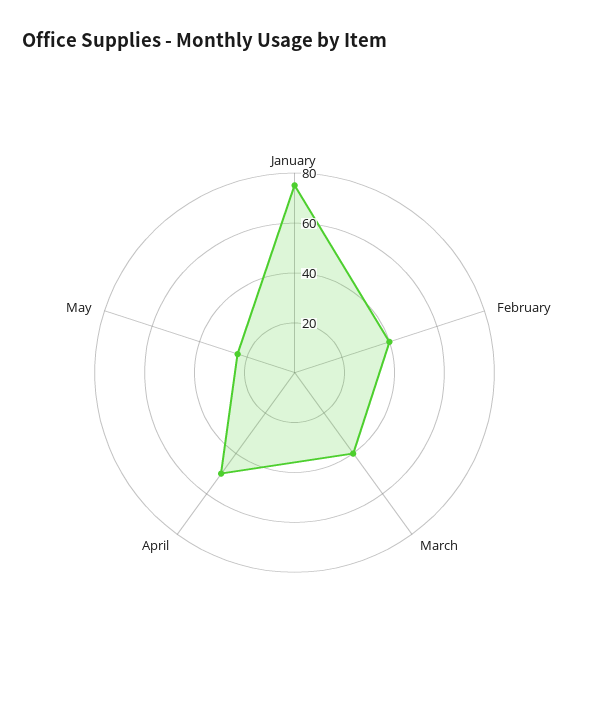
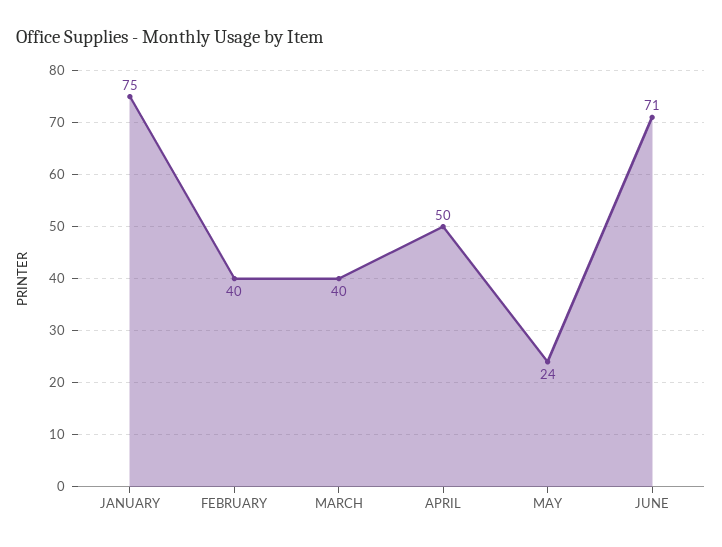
JUNE: none -> 71

